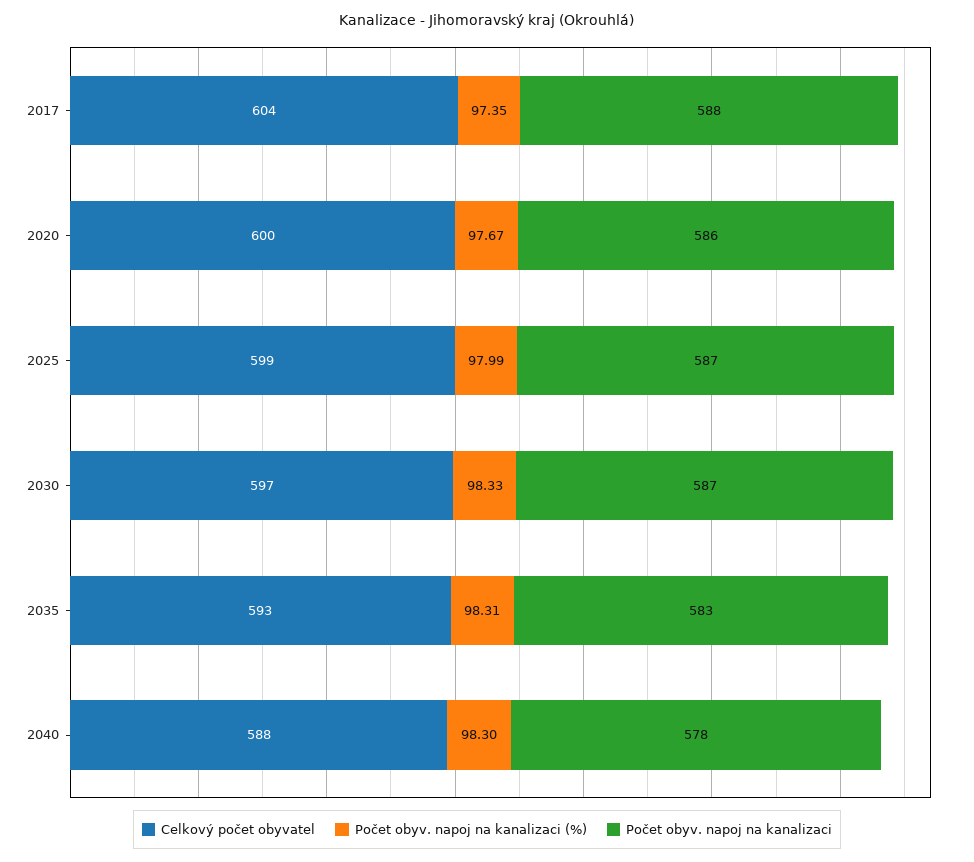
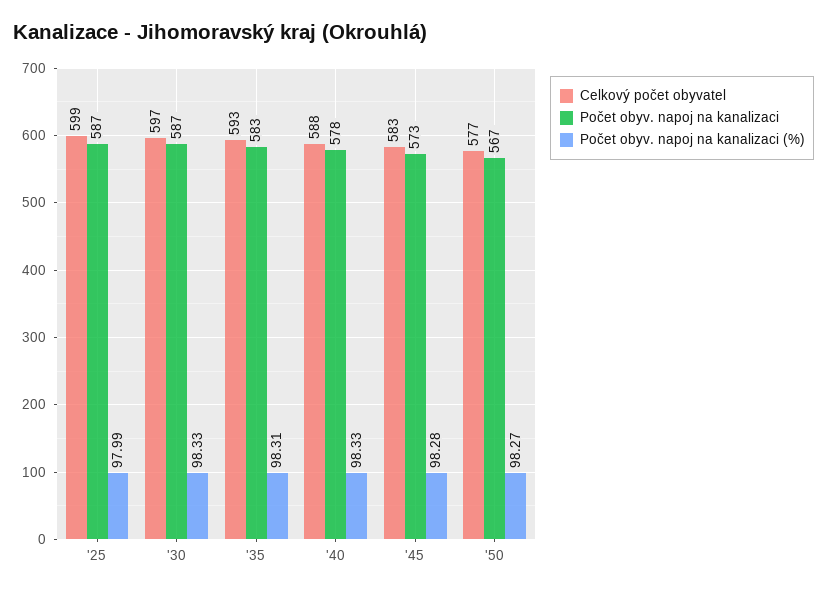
Celkový počet obyvatel, 2017: 604 -> none
Počet obyv. napoj na kanalizaci (%), 2017: 97.35 -> none
Počet obyv. napoj na kanalizaci, 2017: 588 -> none
Celkový počet obyvatel, 2020: 600 -> none
Počet obyv. napoj na kanalizaci (%), 2020: 97.67 -> none
Počet obyv. napoj na kanalizaci, 2020: 586 -> none
Počet obyv. napoj na kanalizaci (%), 2040: 98.3 -> 98.33
Celkový počet obyvatel, '45: none -> 583
Počet obyv. napoj na kanalizaci, '45: none -> 573
Počet obyv. napoj na kanalizaci (%), '45: none -> 98.28
Celkový počet obyvatel, '50: none -> 577
Počet obyv. napoj na kanalizaci, '50: none -> 567
Počet obyv. napoj na kanalizaci (%), '50: none -> 98.27

